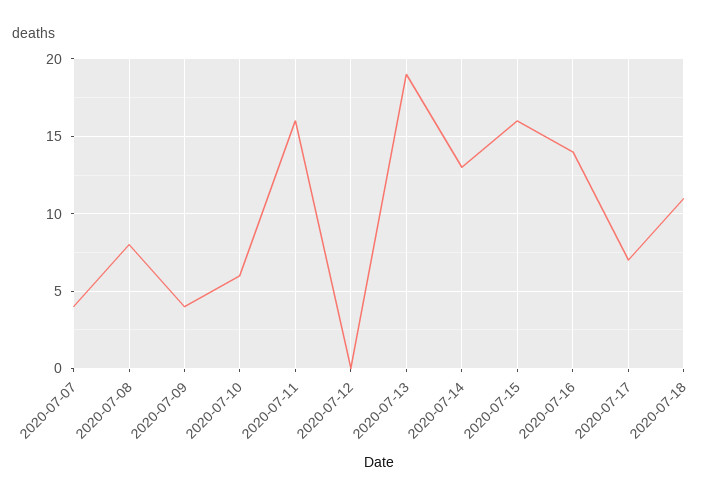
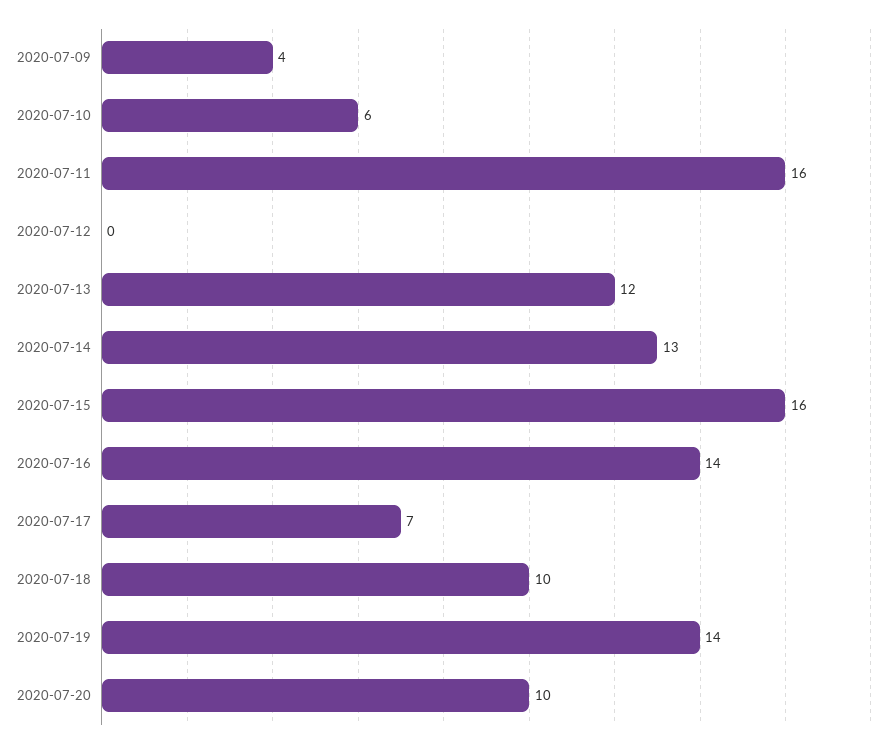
2020-07-07: 4 -> none
2020-07-08: 8 -> none
2020-07-13: 19 -> 12
2020-07-18: 11 -> 10
2020-07-19: none -> 14
2020-07-20: none -> 10

